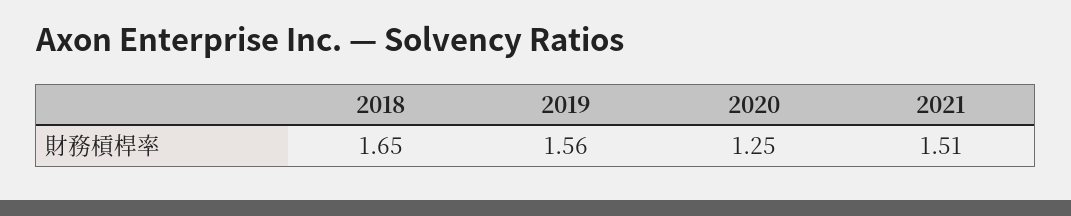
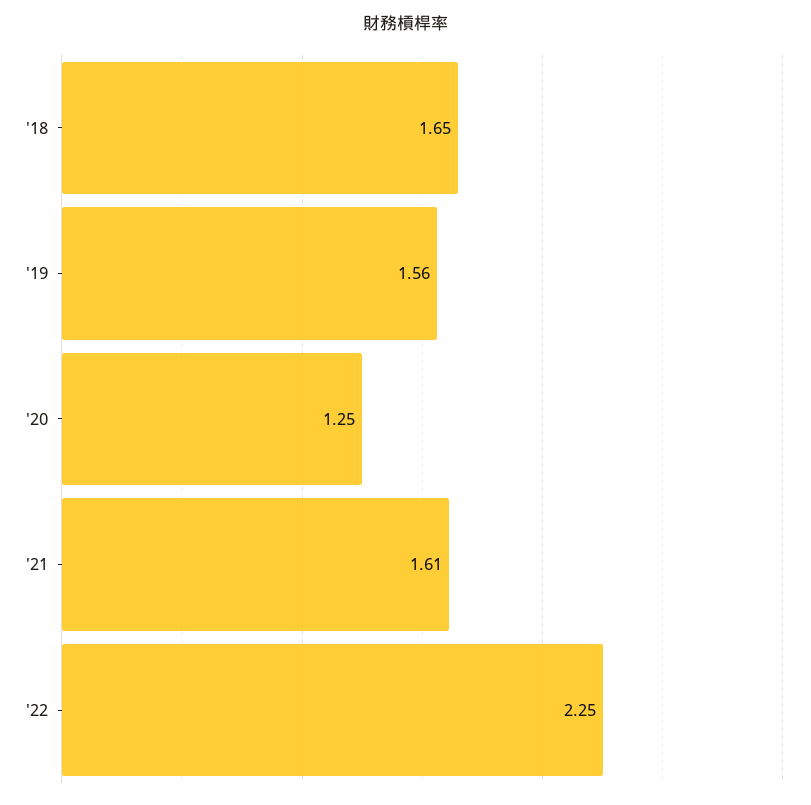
2021: 1.51 -> 1.61
'22: none -> 2.25

